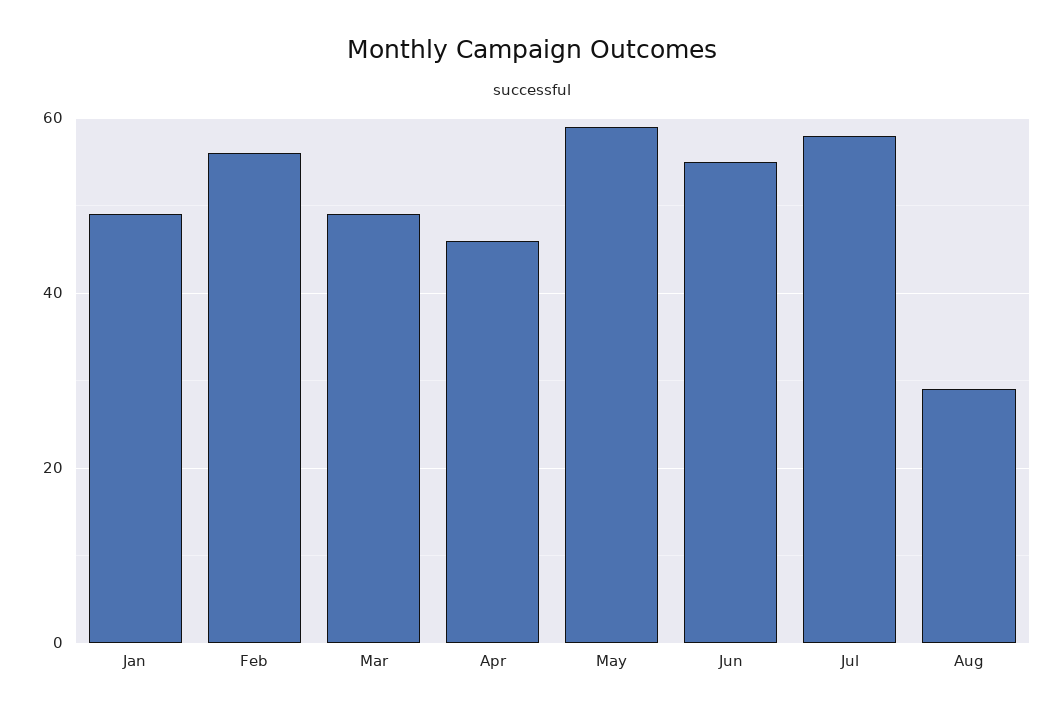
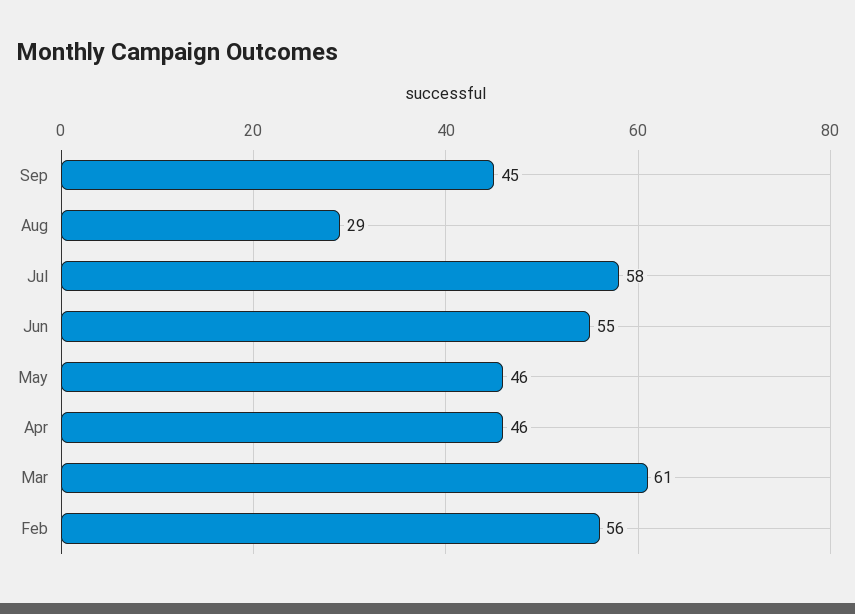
Jan: 50 -> none
Mar: 50 -> 61
May: 60 -> 46
Sep: none -> 45

